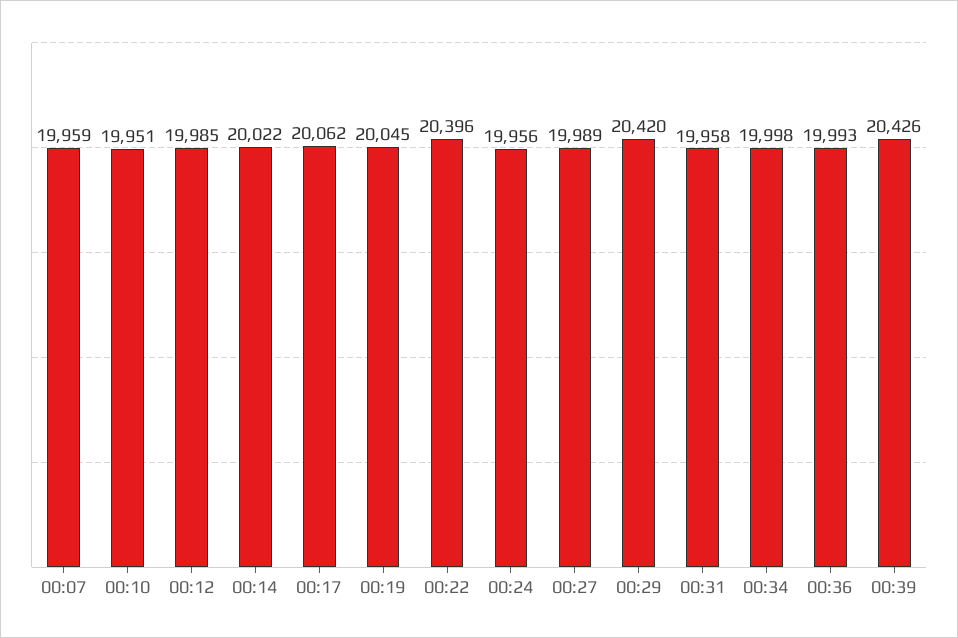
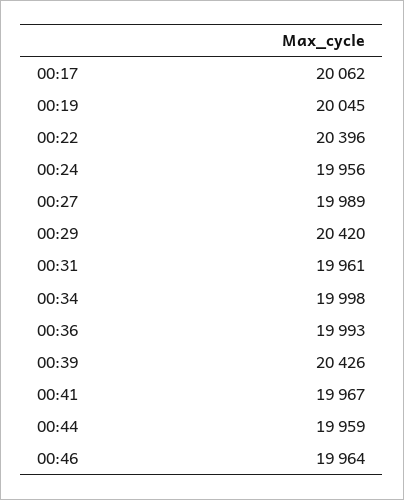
00:07: 19959 -> none
00:10: 19951 -> none
00:12: 19985 -> none
00:14: 20022 -> none
00:31: 19958 -> 19961
00:41: none -> 19967
00:44: none -> 19959
00:46: none -> 19964

